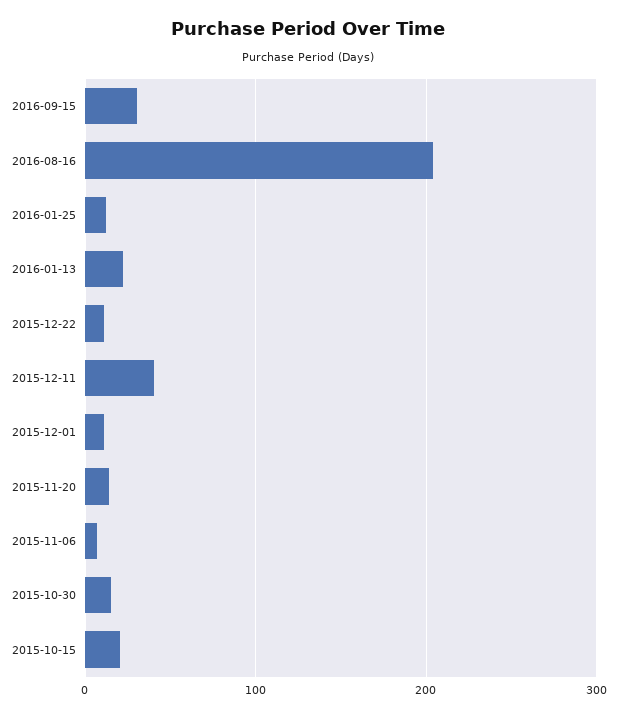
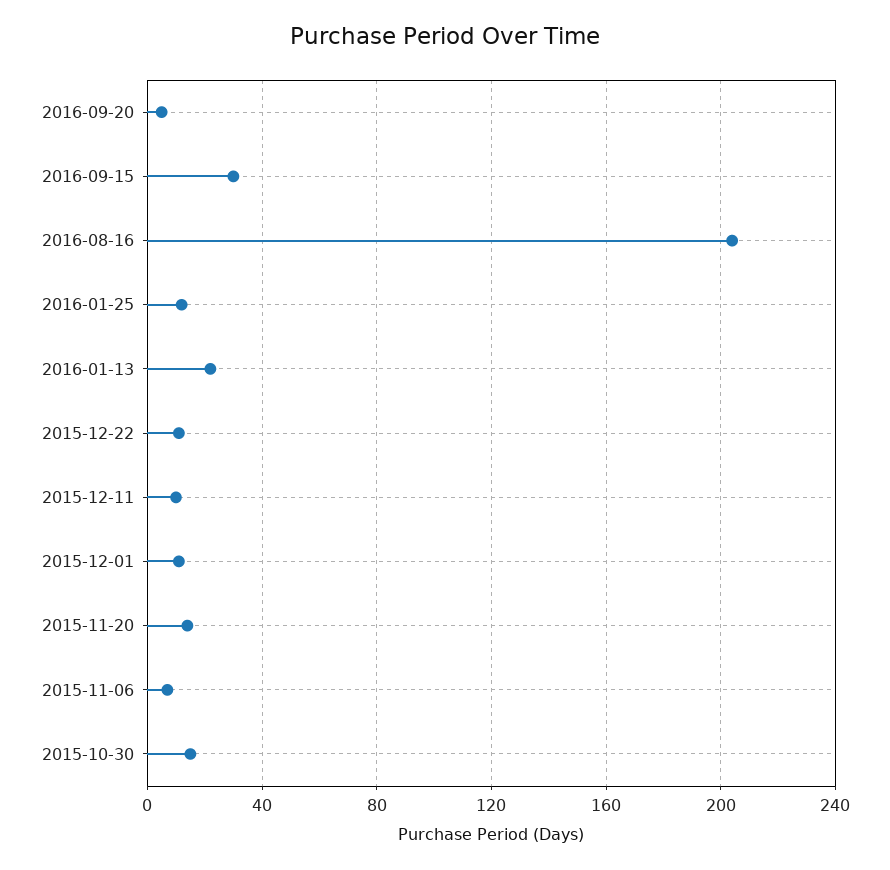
2015-12-11: 40 -> 10
2015-10-15: 20 -> none
2016-09-20: none -> 5

